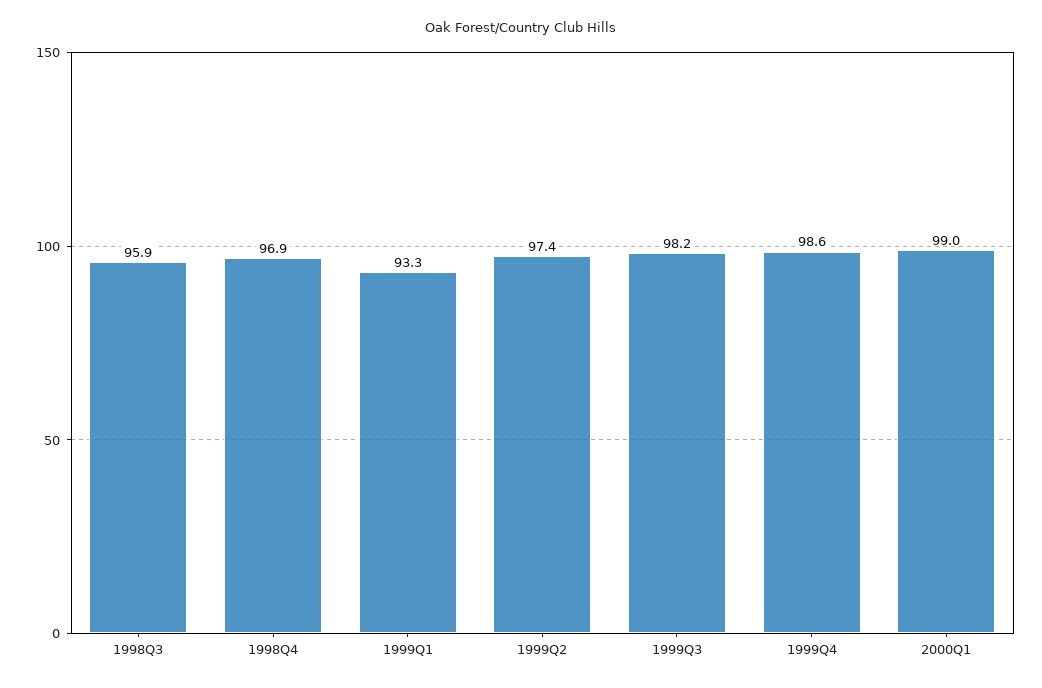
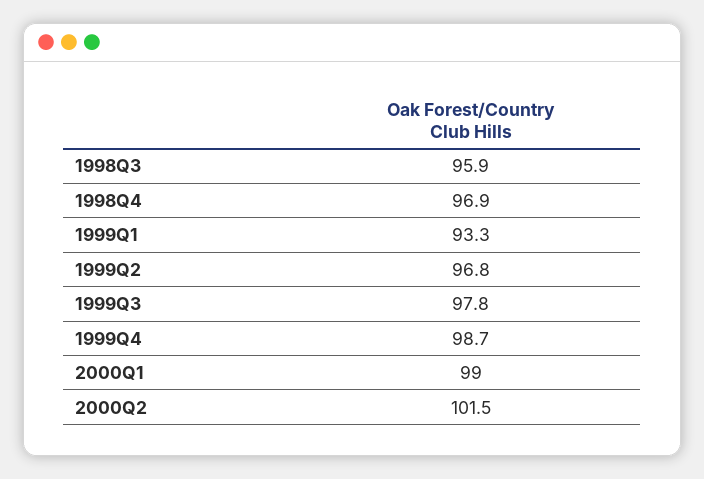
1999Q2: 97.4 -> 96.8
1999Q3: 98.2 -> 97.8
1999Q4: 98.6 -> 98.7
2000Q2: none -> 101.5

